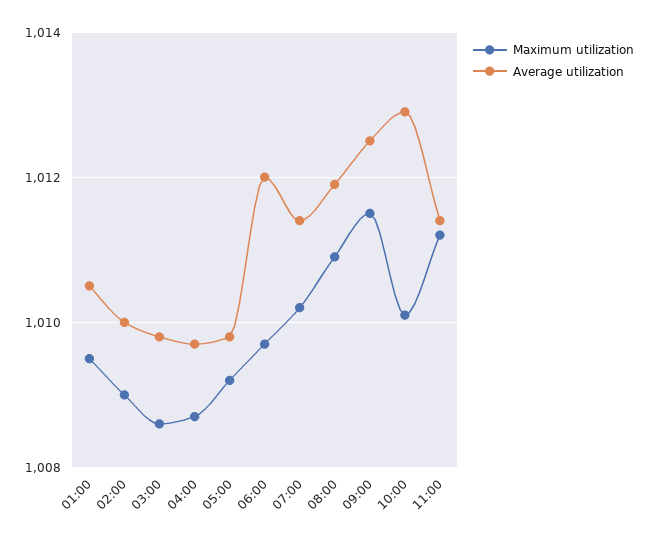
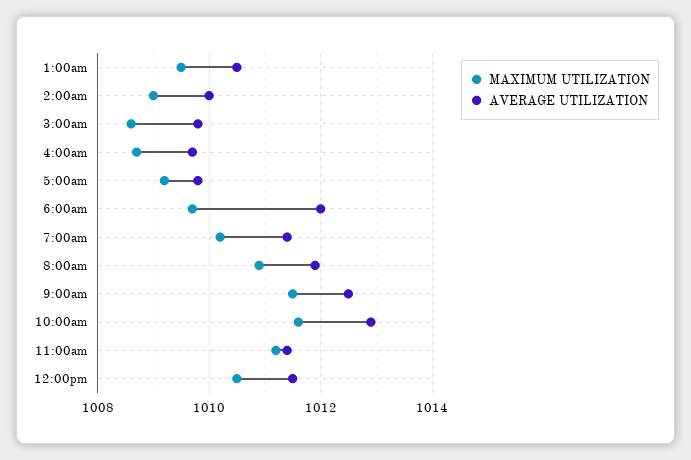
Maximum utilization, 10:00: 1010 -> 1011.5
Maximum utilization, 12:00pm: none -> 1010.5
Average utilization, 12:00pm: none -> 1011.5

